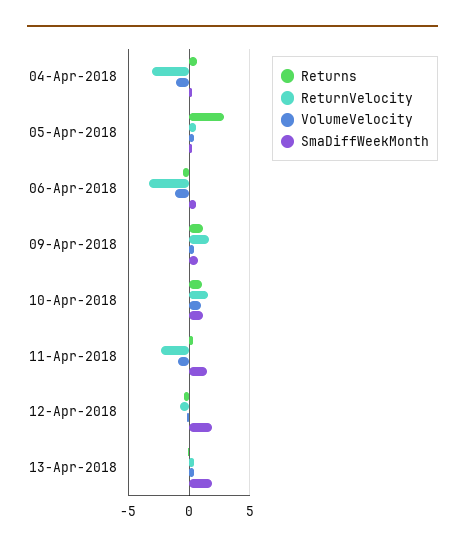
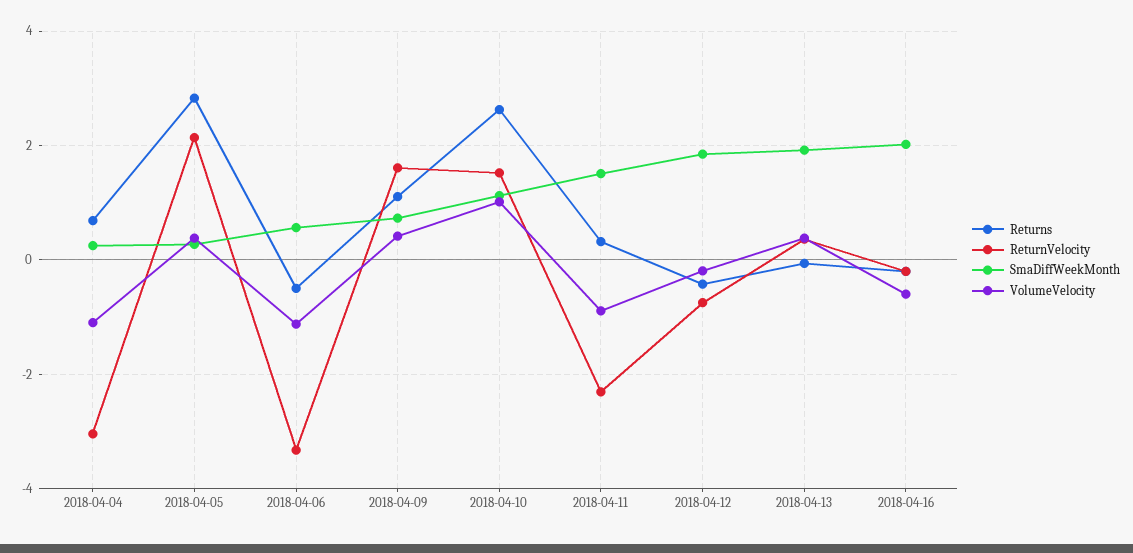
ReturnVelocity, 05-Apr-2018: 0.5 -> 2.2
Returns, 10-Apr-2018: 1 -> 2.6
Returns, 2018-04-16: none -> -0.2
ReturnVelocity, 2018-04-16: none -> -0.2
SmaDiffWeekMonth, 2018-04-16: none -> 2
VolumeVelocity, 2018-04-16: none -> -0.6

